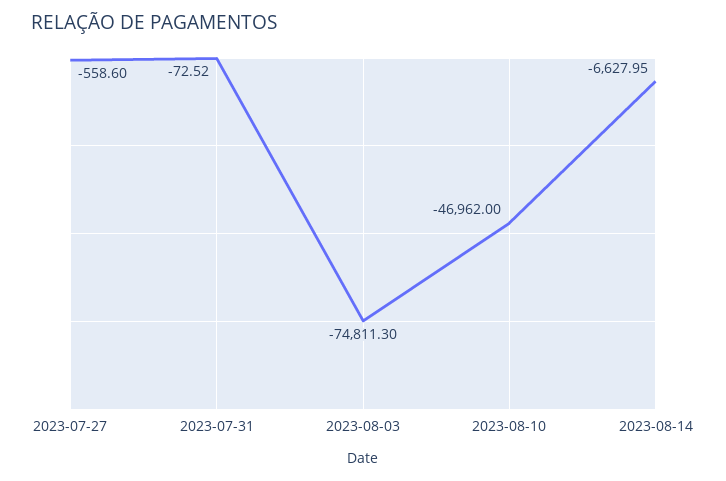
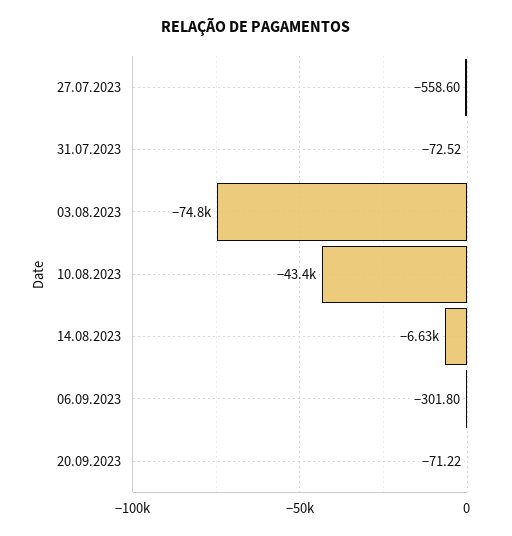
2023-08-10: -46962 -> -43400
06.09.2023: none -> -301.8
20.09.2023: none -> -71.22

